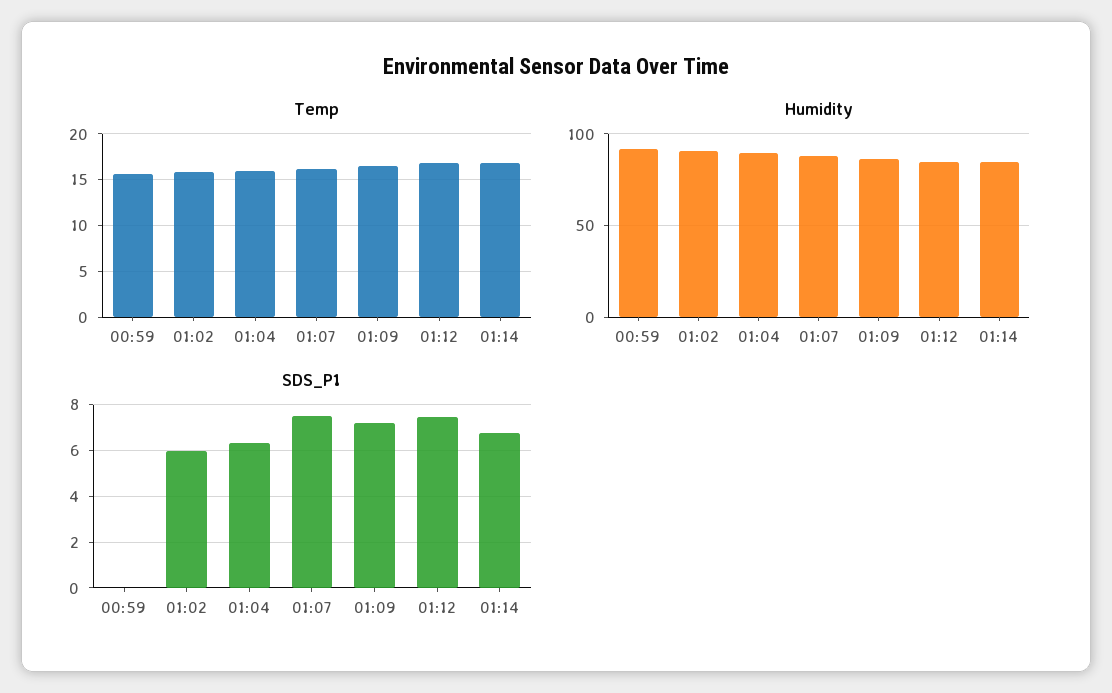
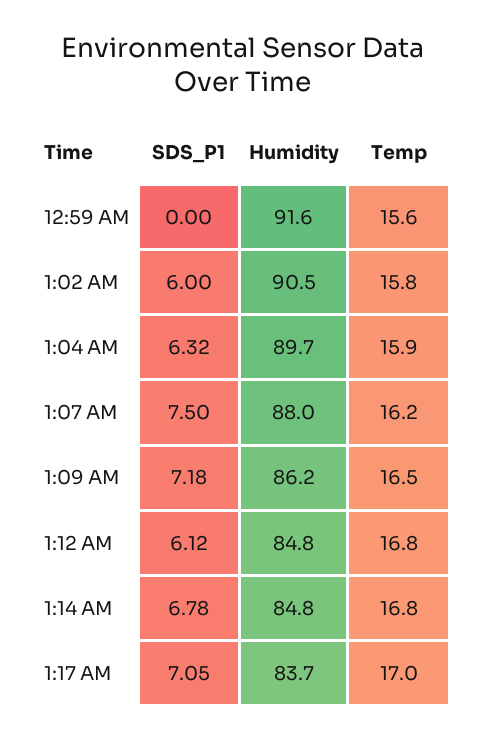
SDS_P1, 01:12: 7.5 -> 6.12
SDS_P1, 1:17 AM: none -> 7.05
Humidity, 1:17 AM: none -> 83.7
Temp, 1:17 AM: none -> 17

